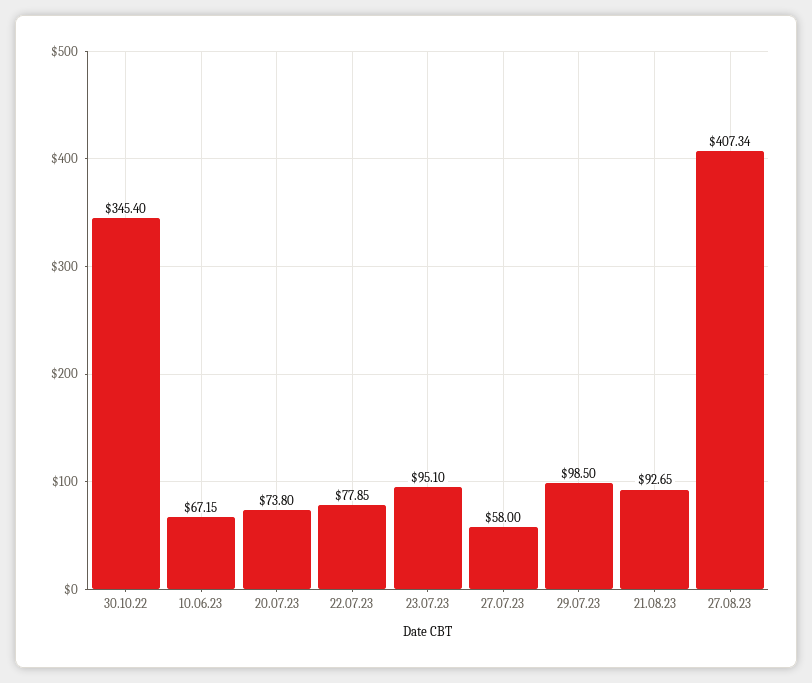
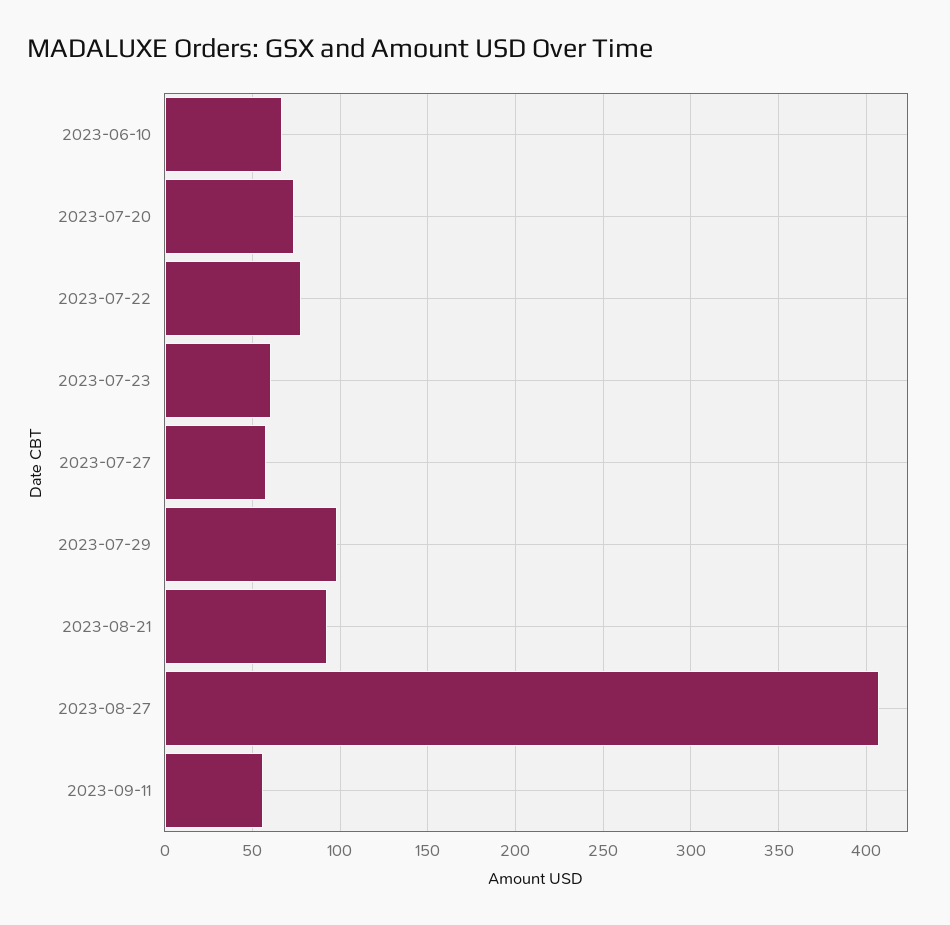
30.10.22: 345.4 -> none
23.07.23: 95.1 -> 60
2023-09-11: none -> 55

